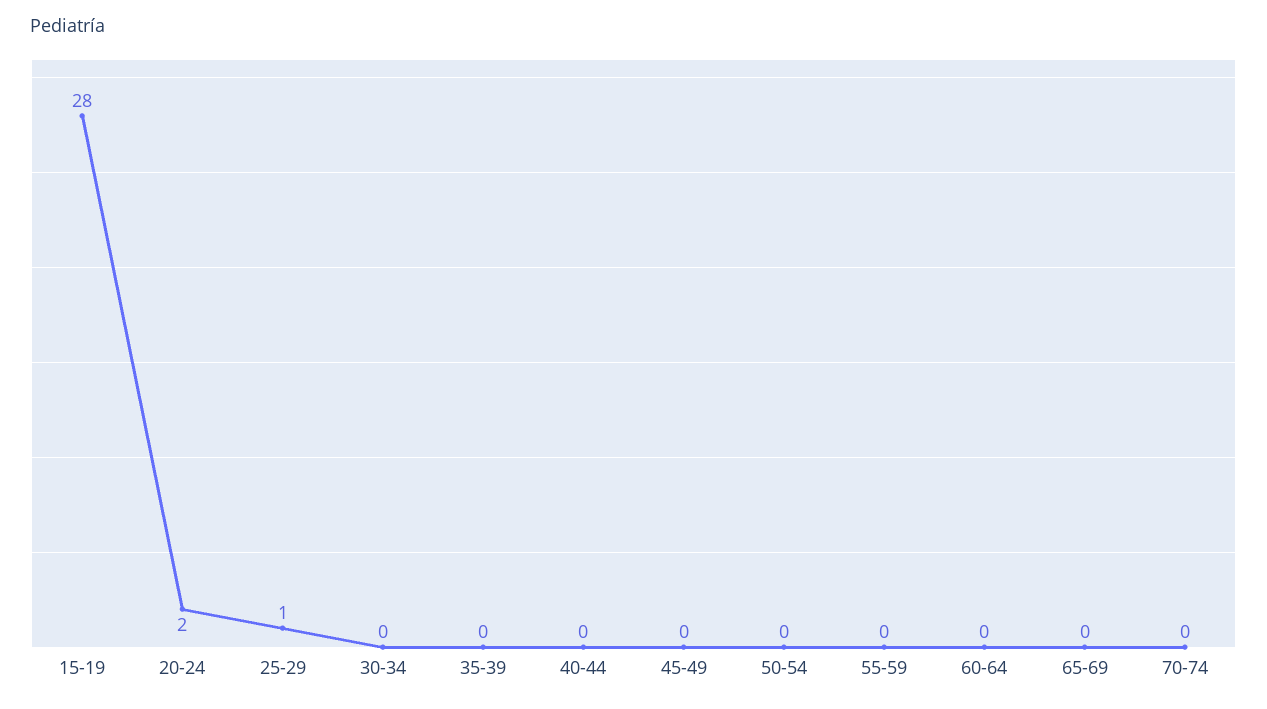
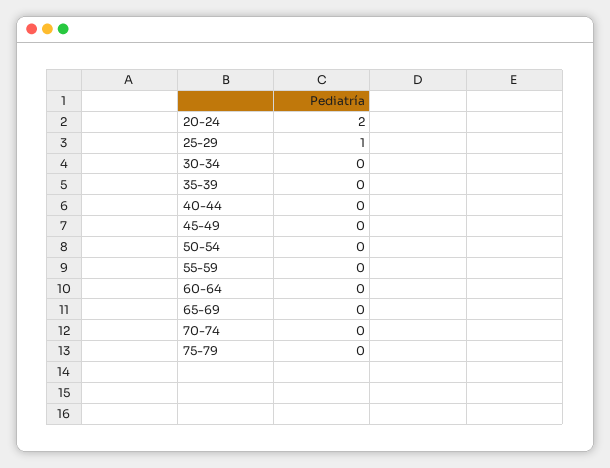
15-19: 28 -> none
75-79: none -> 0

